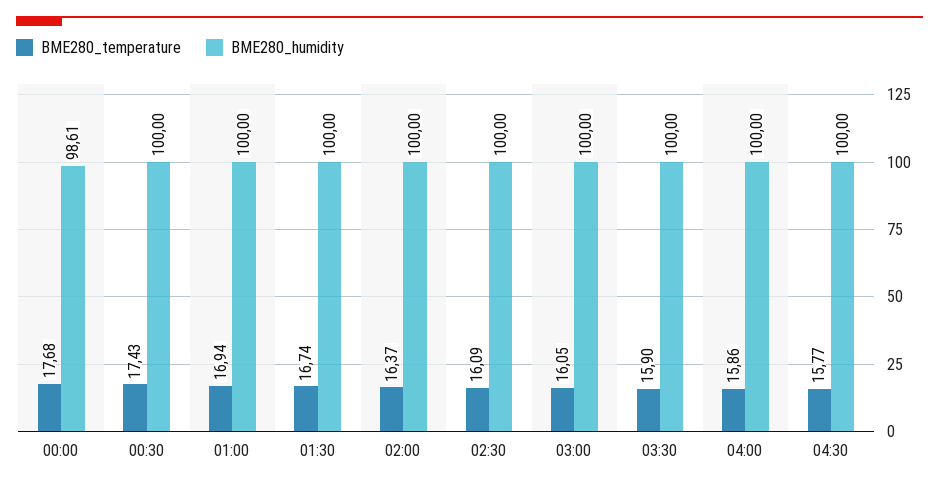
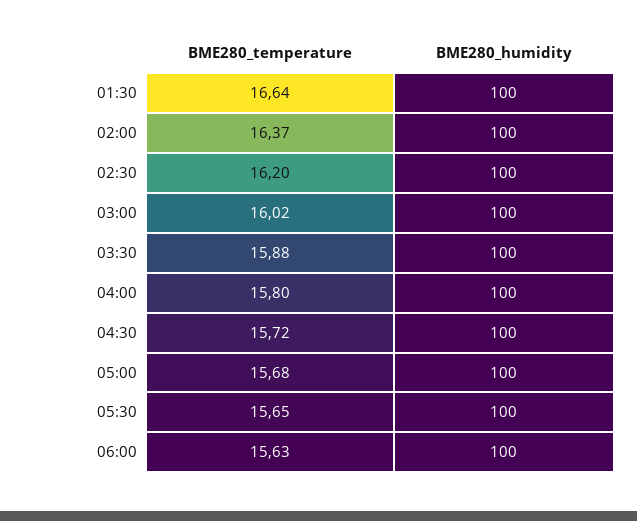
BME280_temperature, 00:00: 17.68 -> none
BME280_humidity, 00:00: 98.61 -> none
BME280_temperature, 00:30: 17.43 -> none
BME280_humidity, 00:30: 100 -> none
BME280_temperature, 01:00: 16.94 -> none
BME280_humidity, 01:00: 100 -> none
BME280_temperature, 01:30: 16.74 -> 16.64
BME280_temperature, 02:30: 16.09 -> 16.2
BME280_temperature, 03:00: 16.05 -> 16.02
BME280_temperature, 03:30: 15.9 -> 15.88
BME280_temperature, 04:00: 15.86 -> 15.8
BME280_temperature, 04:30: 15.77 -> 15.72
BME280_temperature, 05:00: none -> 15.68
BME280_humidity, 05:00: none -> 100
BME280_temperature, 05:30: none -> 15.65
BME280_humidity, 05:30: none -> 100
BME280_temperature, 06:00: none -> 15.63
BME280_humidity, 06:00: none -> 100

